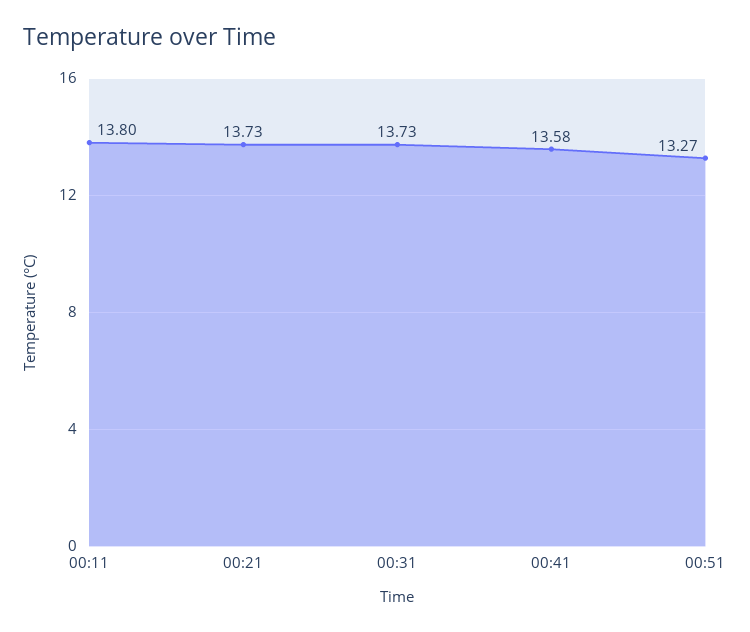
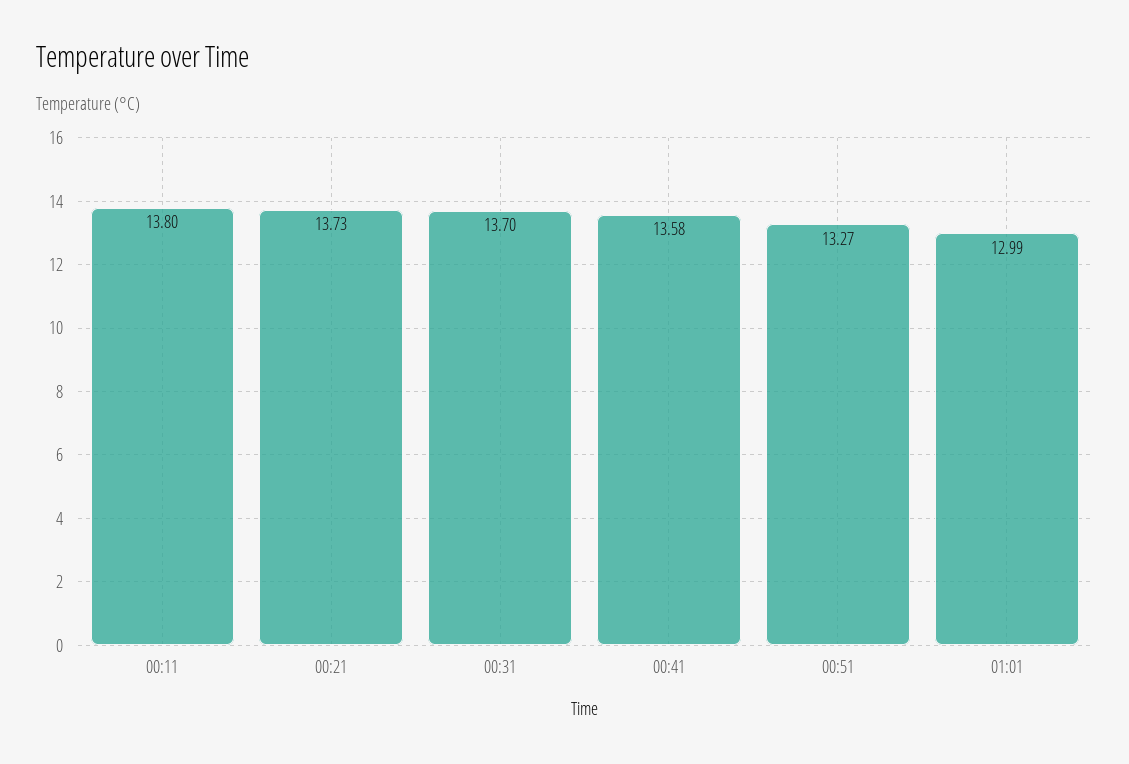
00:31: 13.73 -> 13.7
01:01: none -> 12.99

